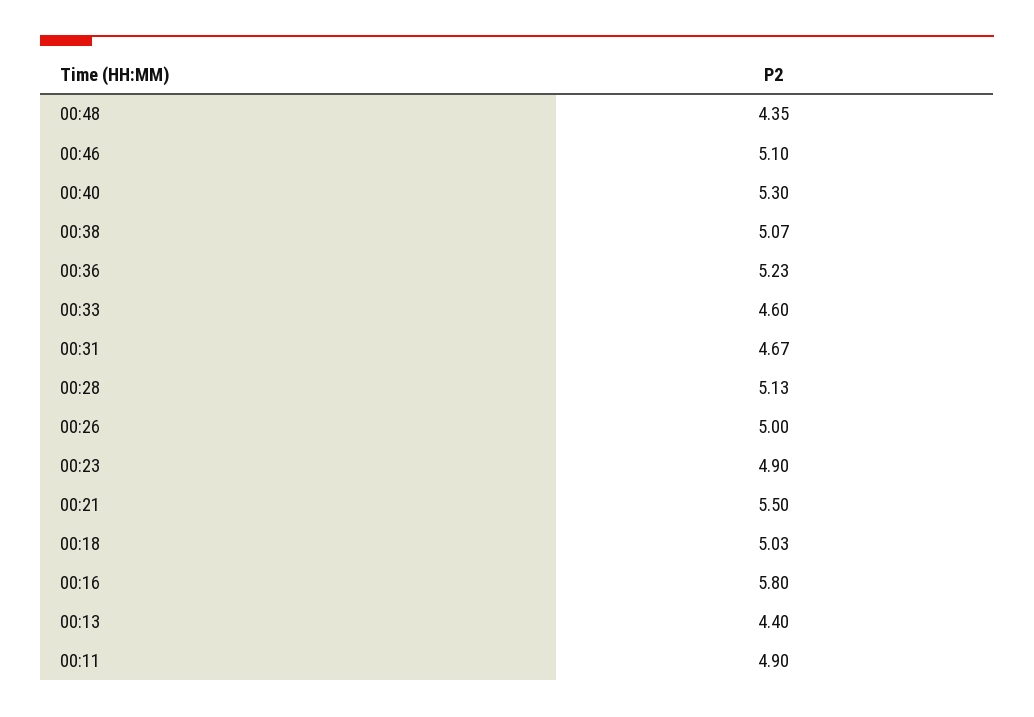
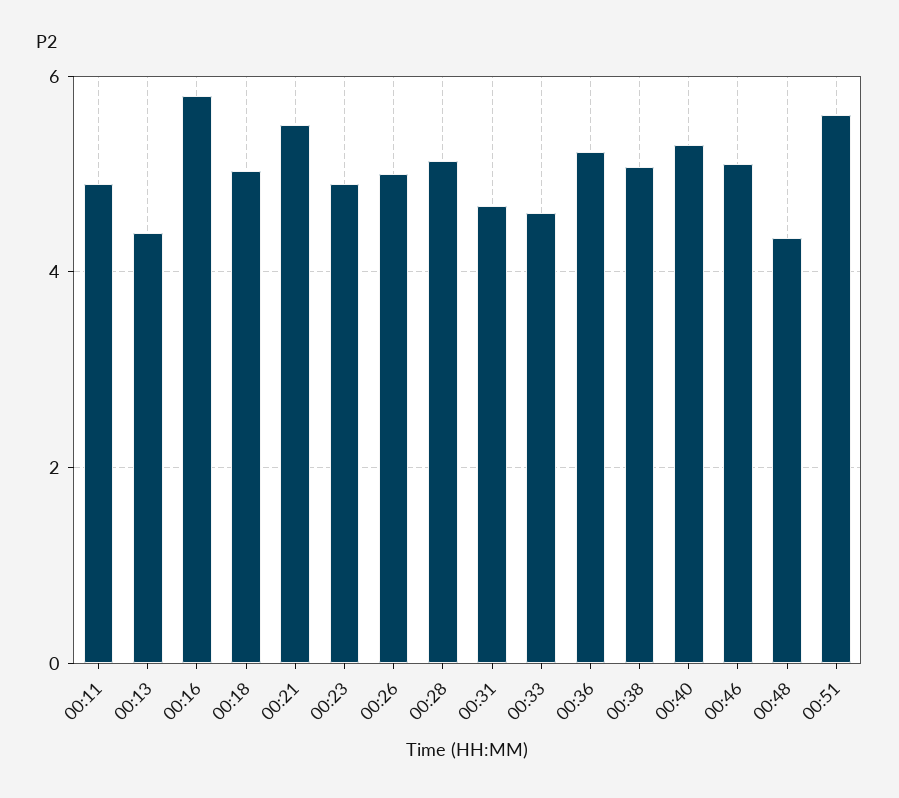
00:51: none -> 5.6

